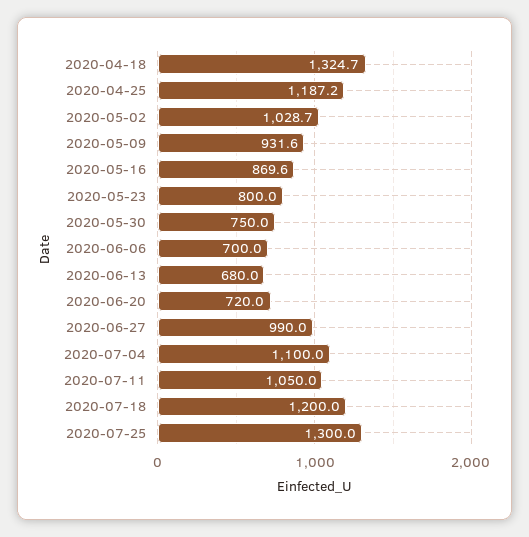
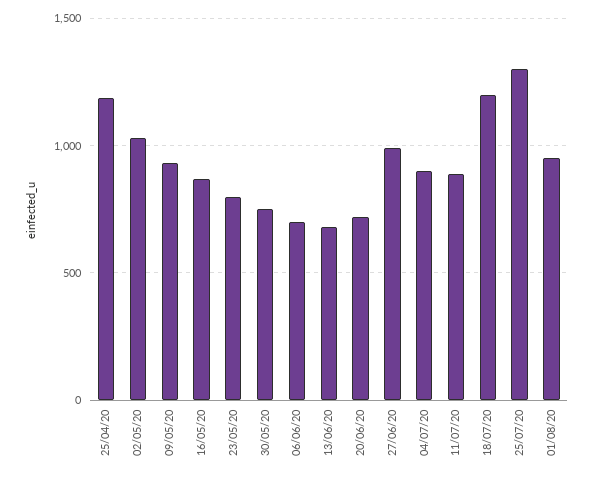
2020-04-18: 1324.7 -> none
2020-07-04: 1100 -> 900
2020-07-11: 1050 -> 900
01/08/20: none -> 950

